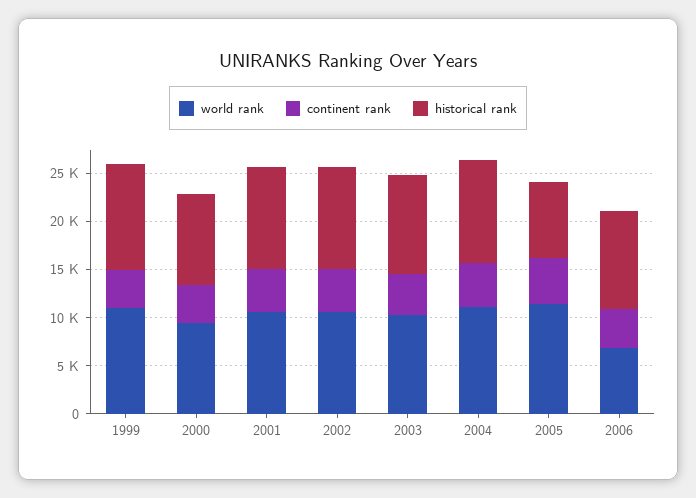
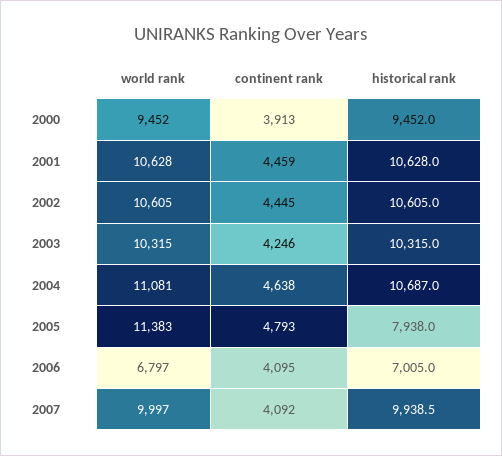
world rank, 1999: 11000 -> none
continent rank, 1999: 4000 -> none
historical rank, 1999: 11000 -> none
historical rank, 2006: 10000 -> 7005
world rank, 2007: none -> 9997
continent rank, 2007: none -> 4092
historical rank, 2007: none -> 9938.5

